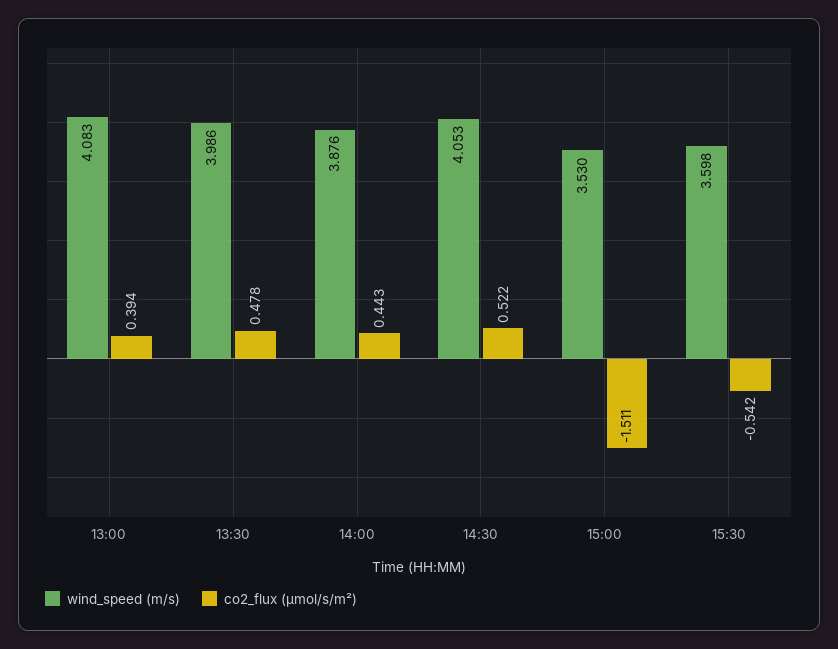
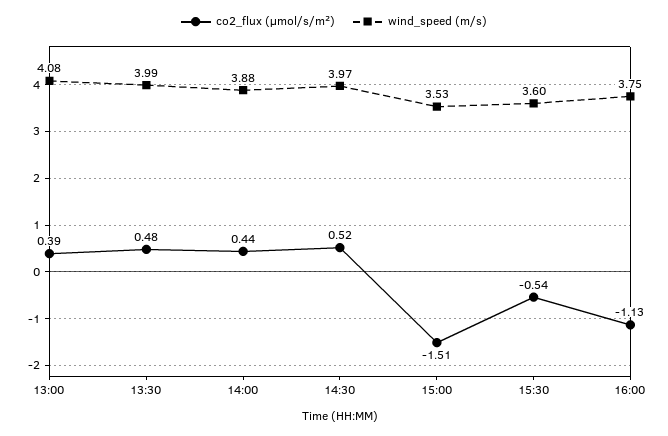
wind_speed (m/s), 14:30: 4.053 -> 3.97
co2_flux (µmol/s/m²), 16:00: none -> -1.13
wind_speed (m/s), 16:00: none -> 3.75

